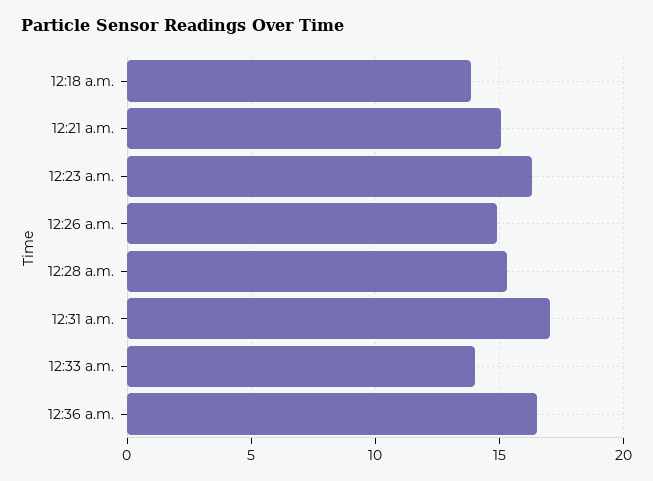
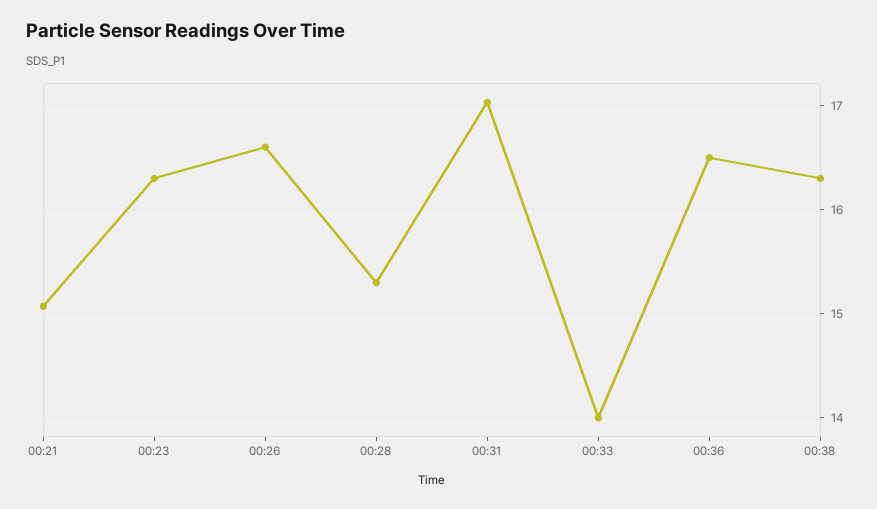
12:18 a.m.: 14 -> none
12:26 a.m.: 15 -> 16.6
00:38: none -> 16.3

